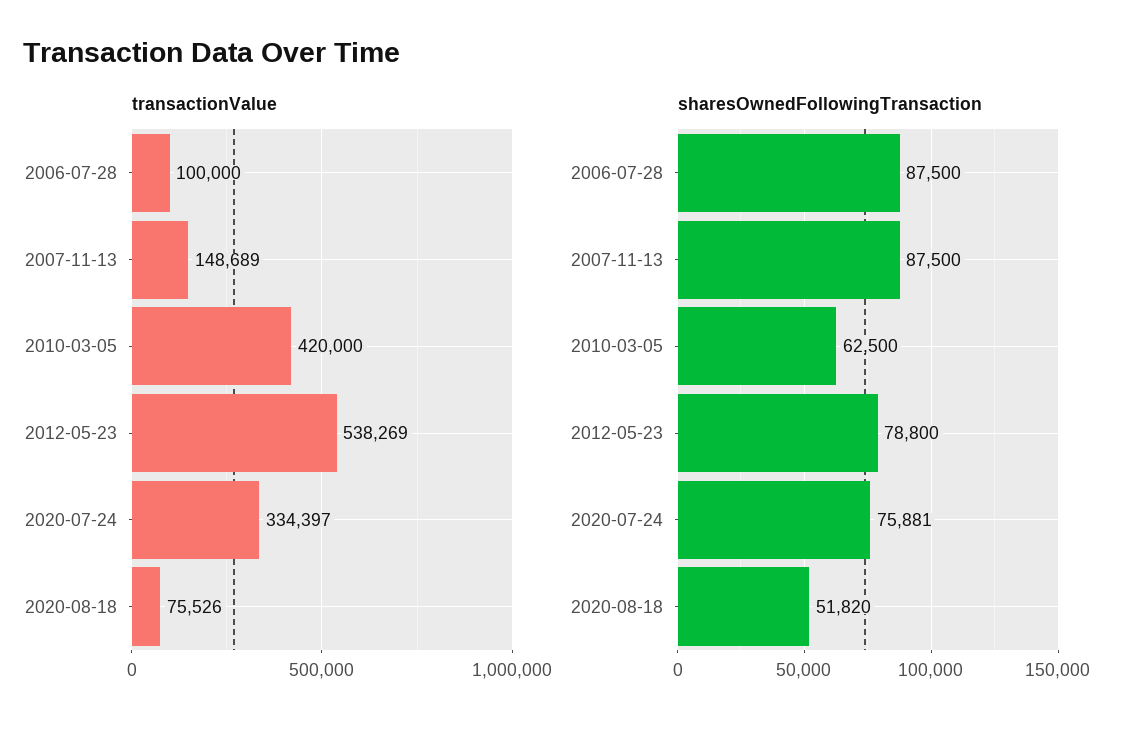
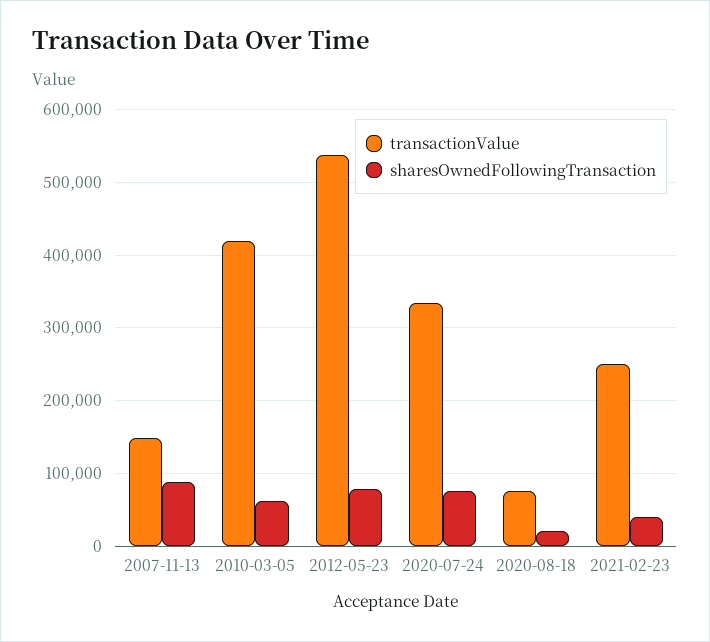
transactionValue, 2006-07-28: 100000 -> none
sharesOwnedFollowingTransaction, 2006-07-28: 87500 -> none
sharesOwnedFollowingTransaction, 2020-08-18: 51820 -> 20000
transactionValue, 2021-02-23: none -> 250000
sharesOwnedFollowingTransaction, 2021-02-23: none -> 40000

